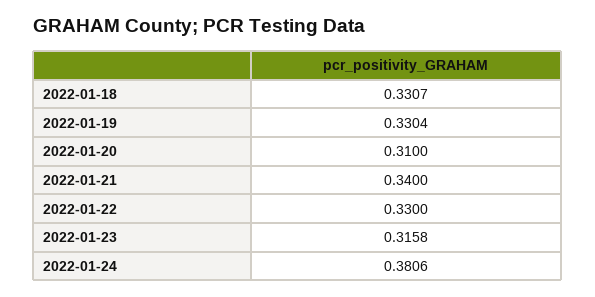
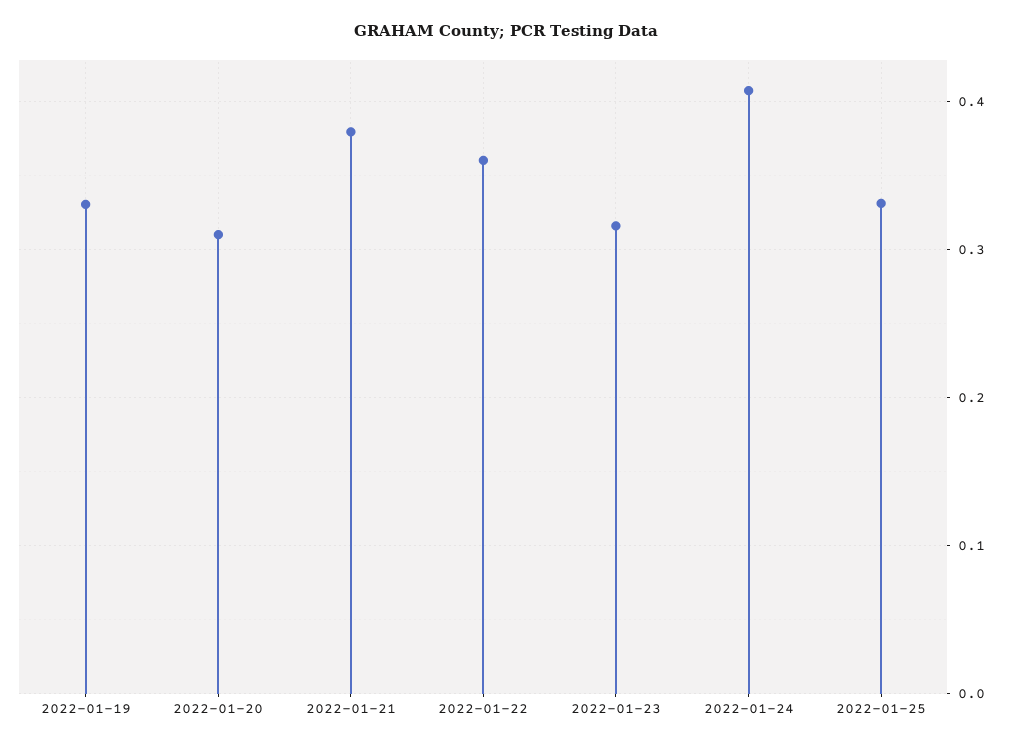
2022-01-18: 0.3307 -> none
2022-01-21: 0.34 -> 0.38
2022-01-22: 0.33 -> 0.36
2022-01-24: 0.3806 -> 0.41
2022-01-25: none -> 0.33

